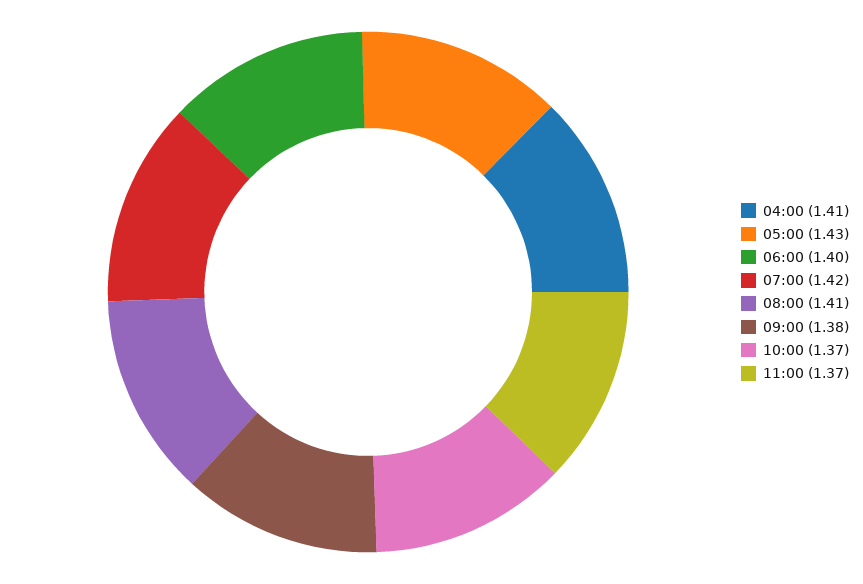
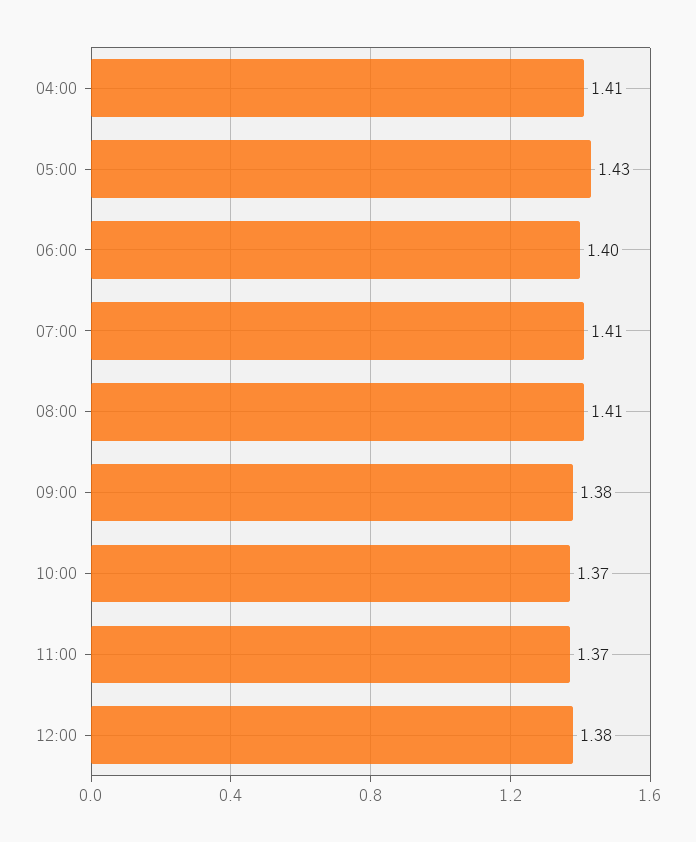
07:00: 1.42 -> 1.41
12:00: none -> 1.38

